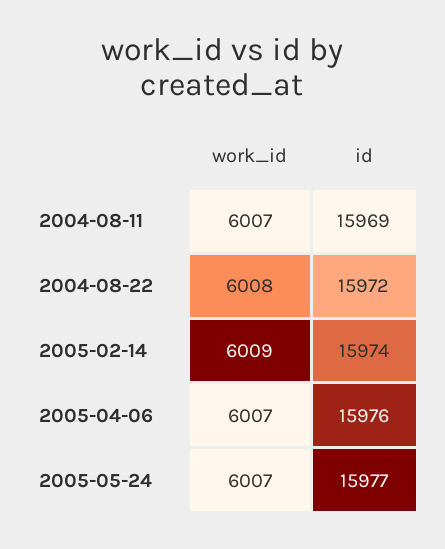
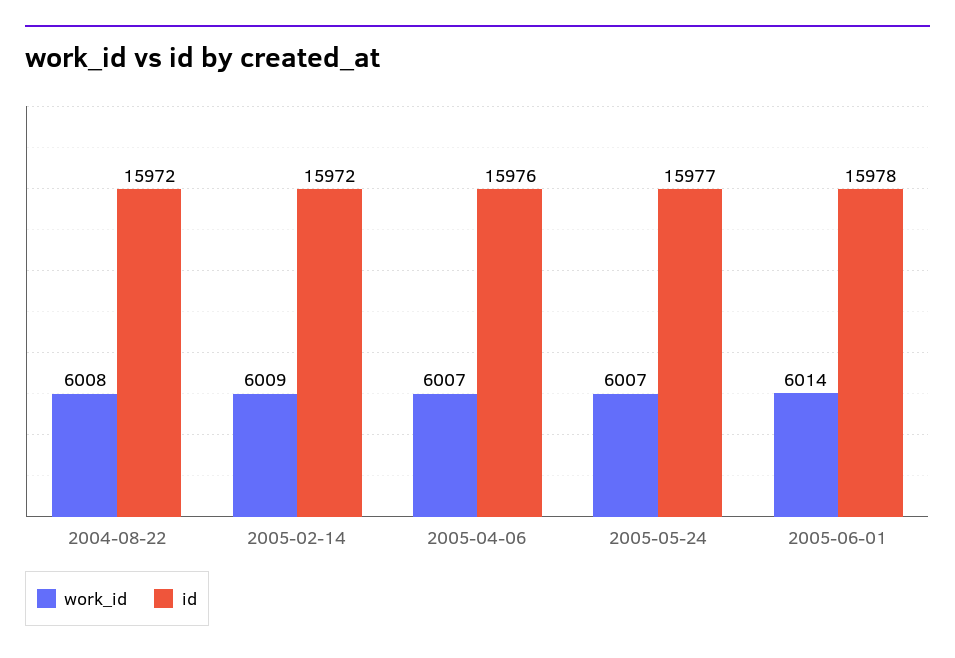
work_id, 2004-08-11: 6007 -> none
id, 2004-08-11: 15969 -> none
id, 2005-02-14: 15974 -> 15972
work_id, 2005-06-01: none -> 6014
id, 2005-06-01: none -> 15978

